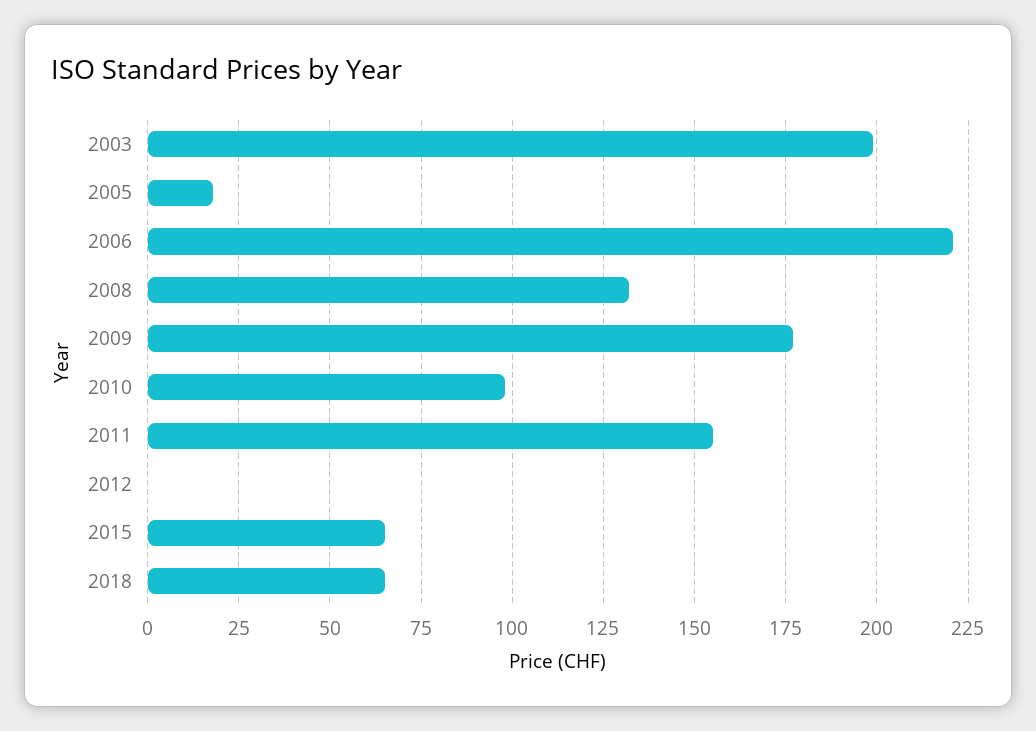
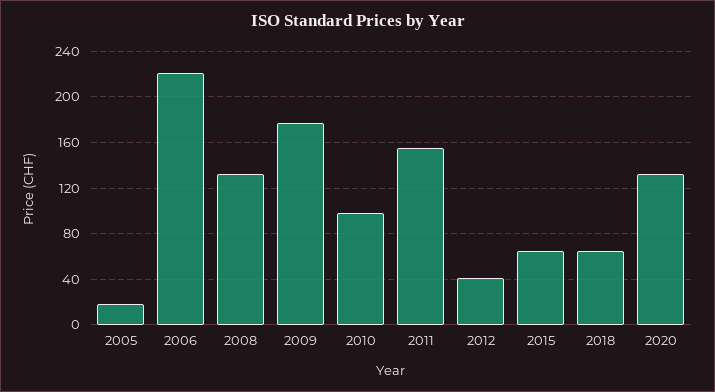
2003: 200 -> none
2012: 0 -> 40
2020: none -> 130

